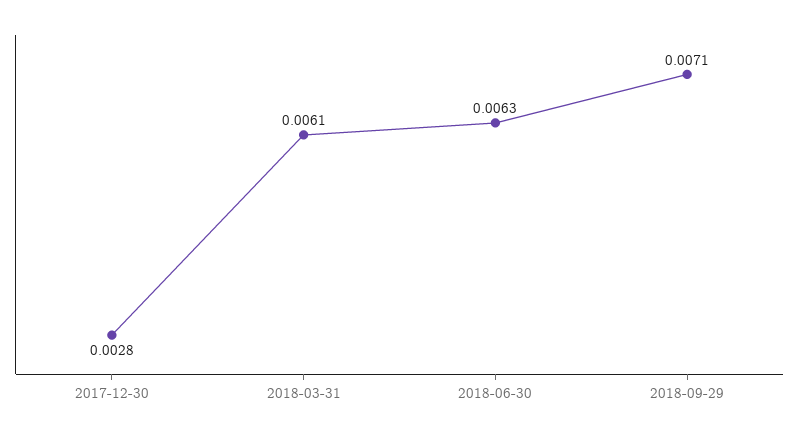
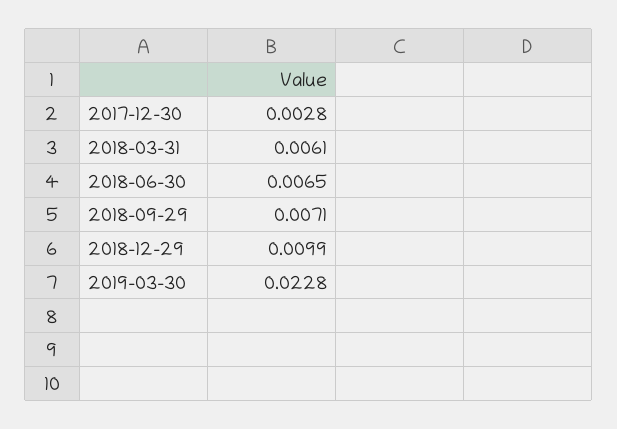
2018-06-30: 0.0063 -> 0.0065
2018-12-29: none -> 0.0099
2019-03-30: none -> 0.0228

